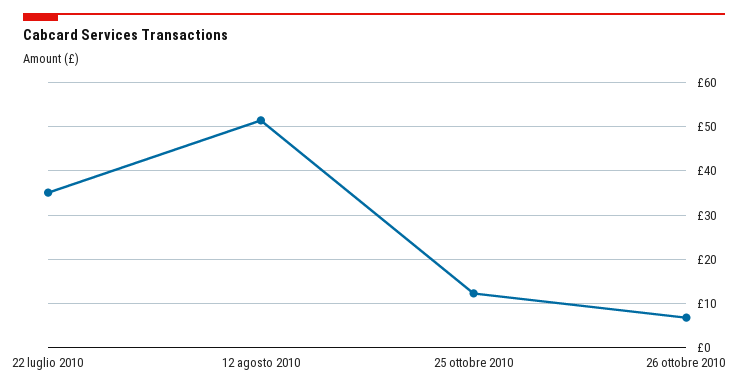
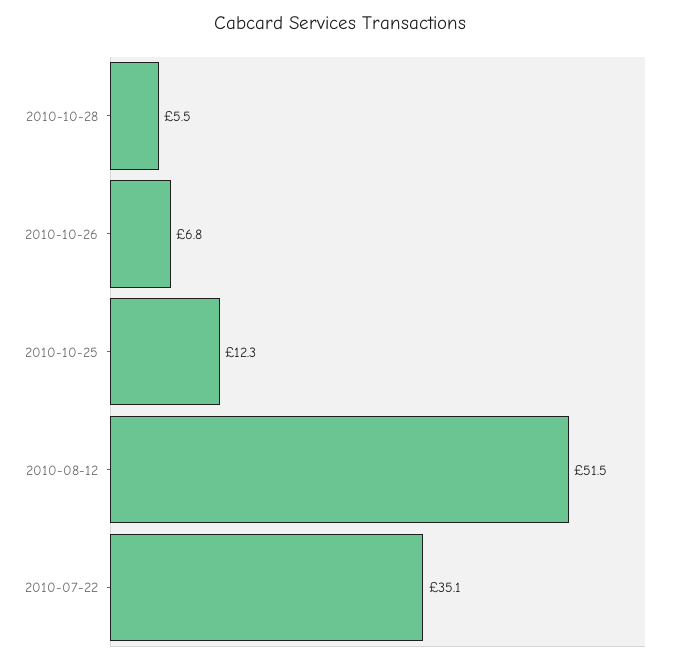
2010-10-28: none -> 5.5

